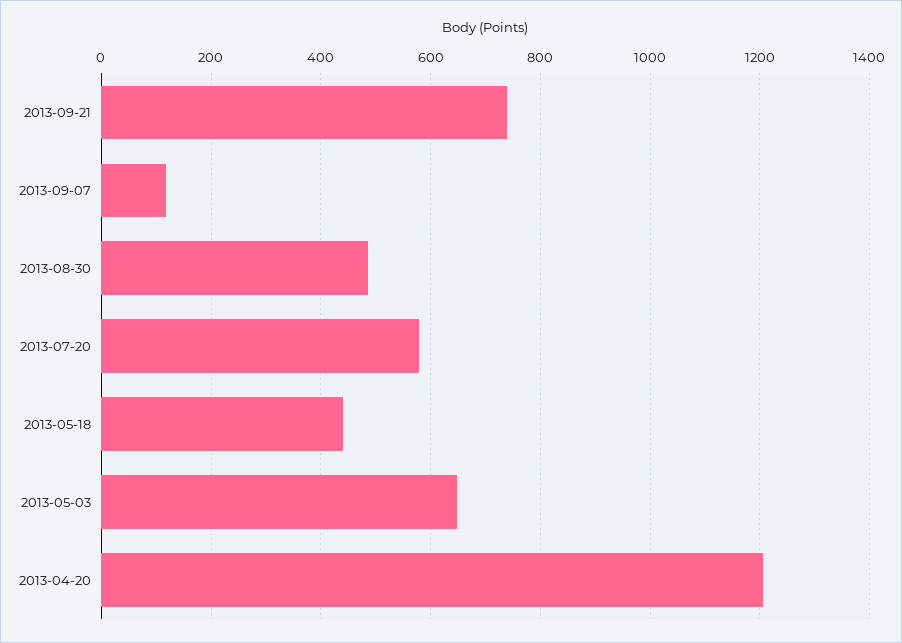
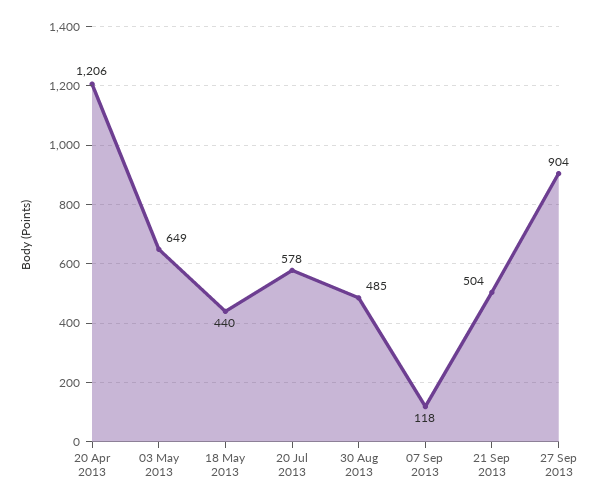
2013-09-21: 740 -> 504
27 Sep 2013: none -> 904

